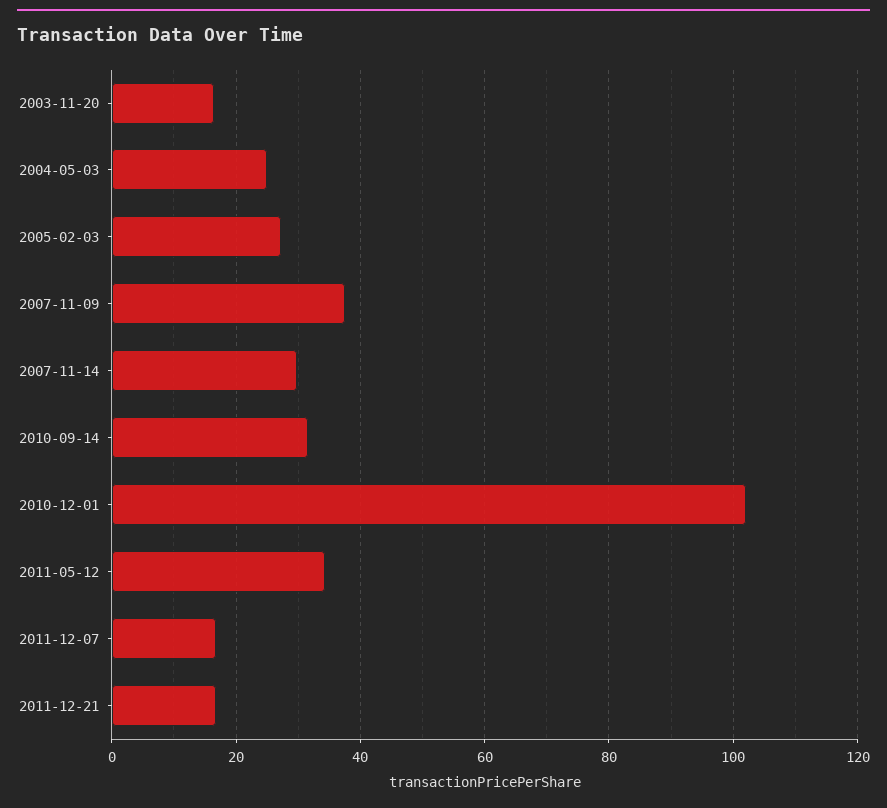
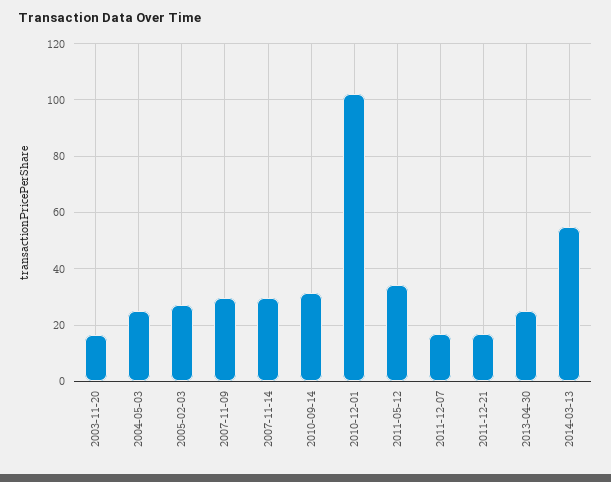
2007-11-09: 38 -> 30
2013-04-30: none -> 25
2014-03-13: none -> 55

